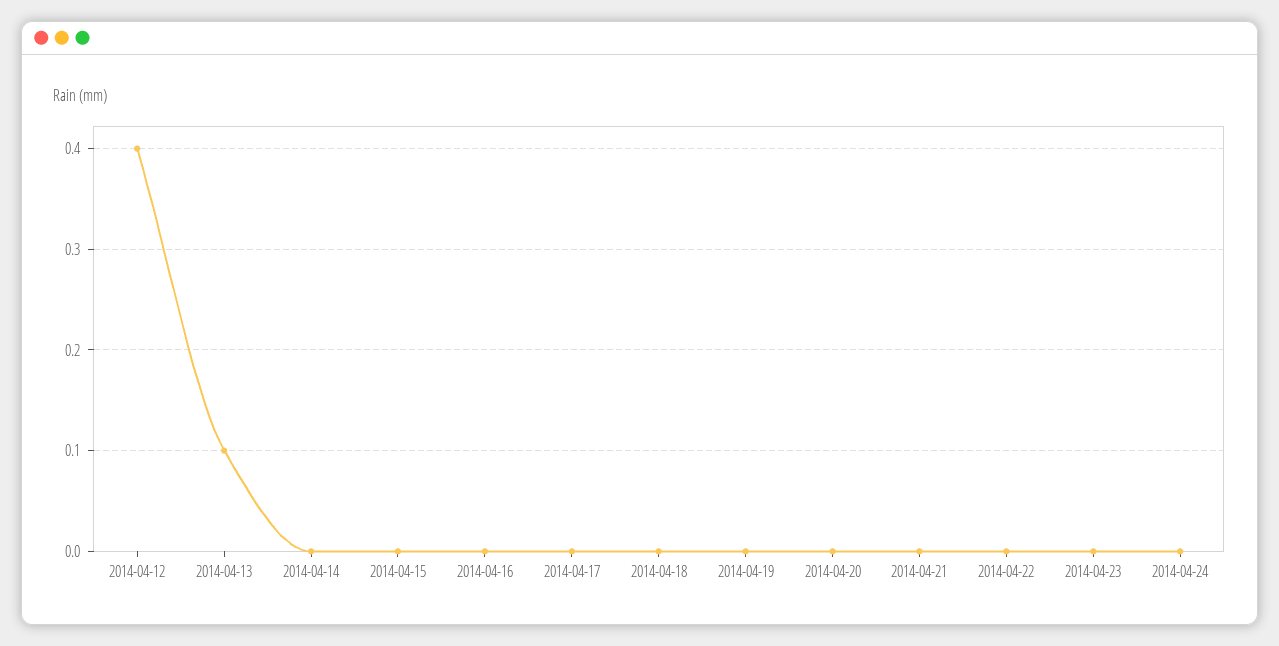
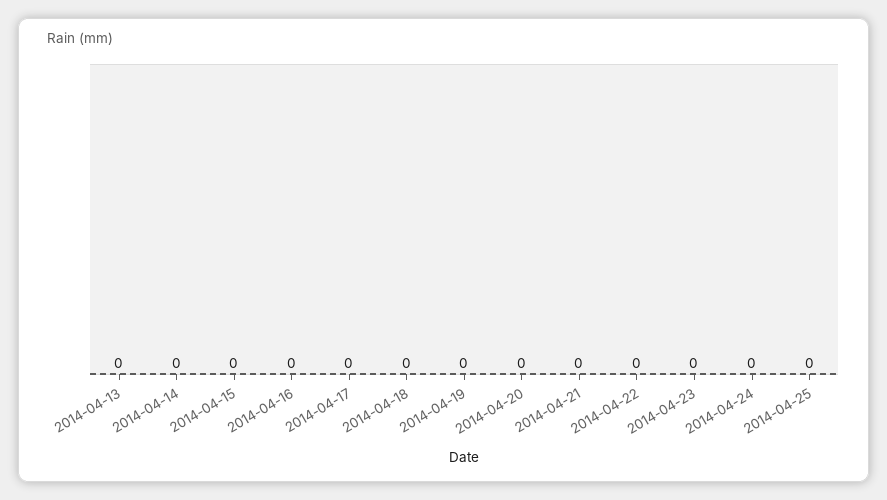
2014-04-12: 0.4 -> none
2014-04-13: 0.1 -> 0
2014-04-25: none -> 0

